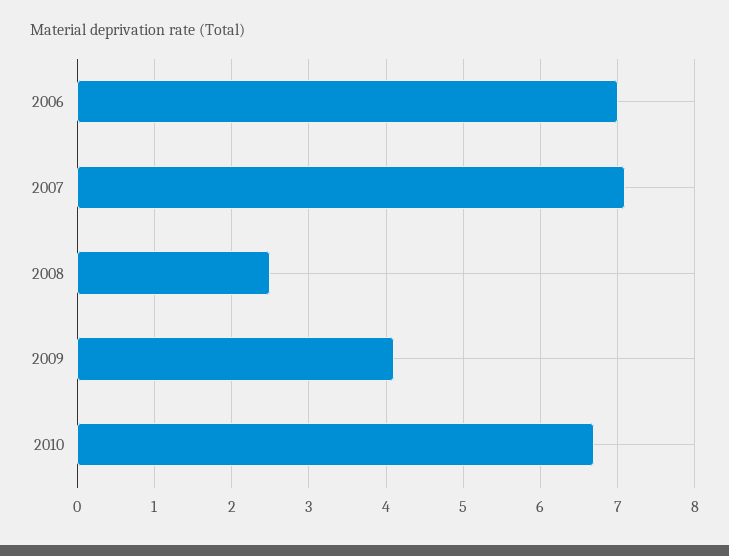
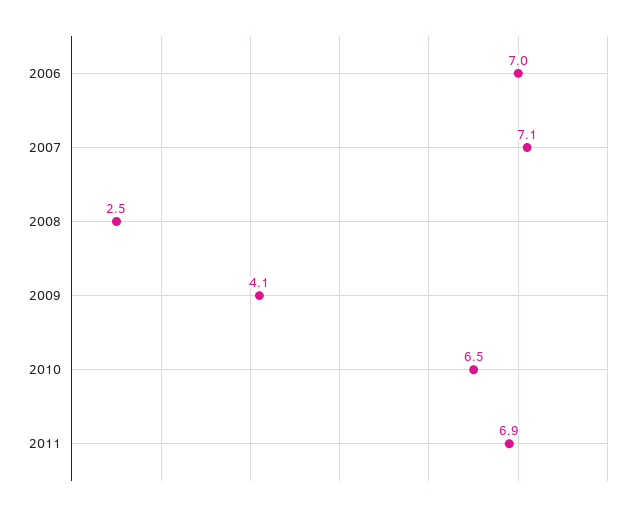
2010: 6.7 -> 6.5
2011: none -> 6.9

